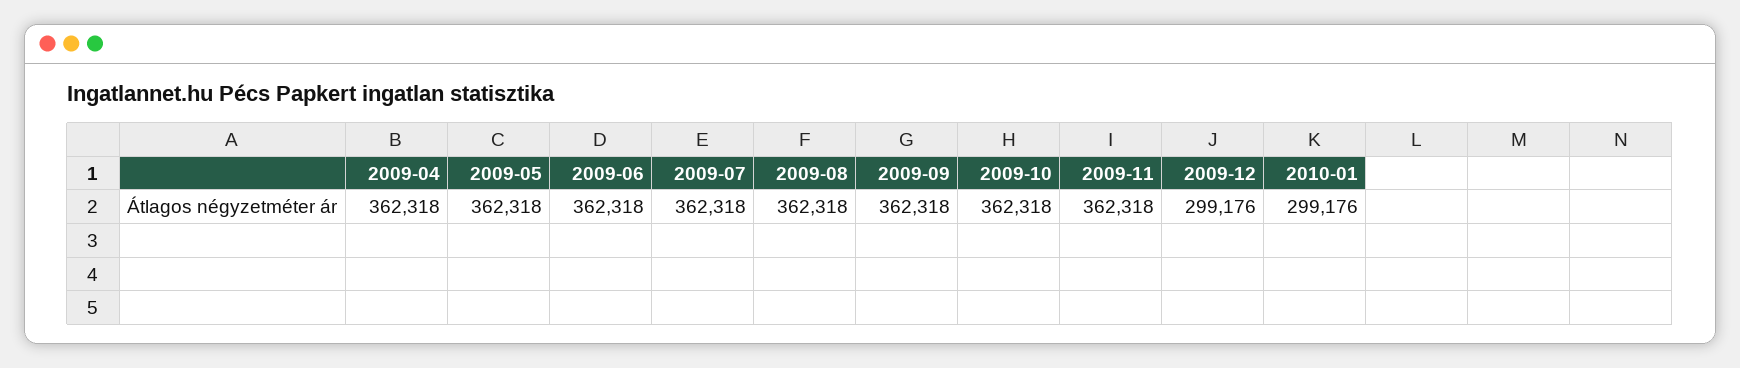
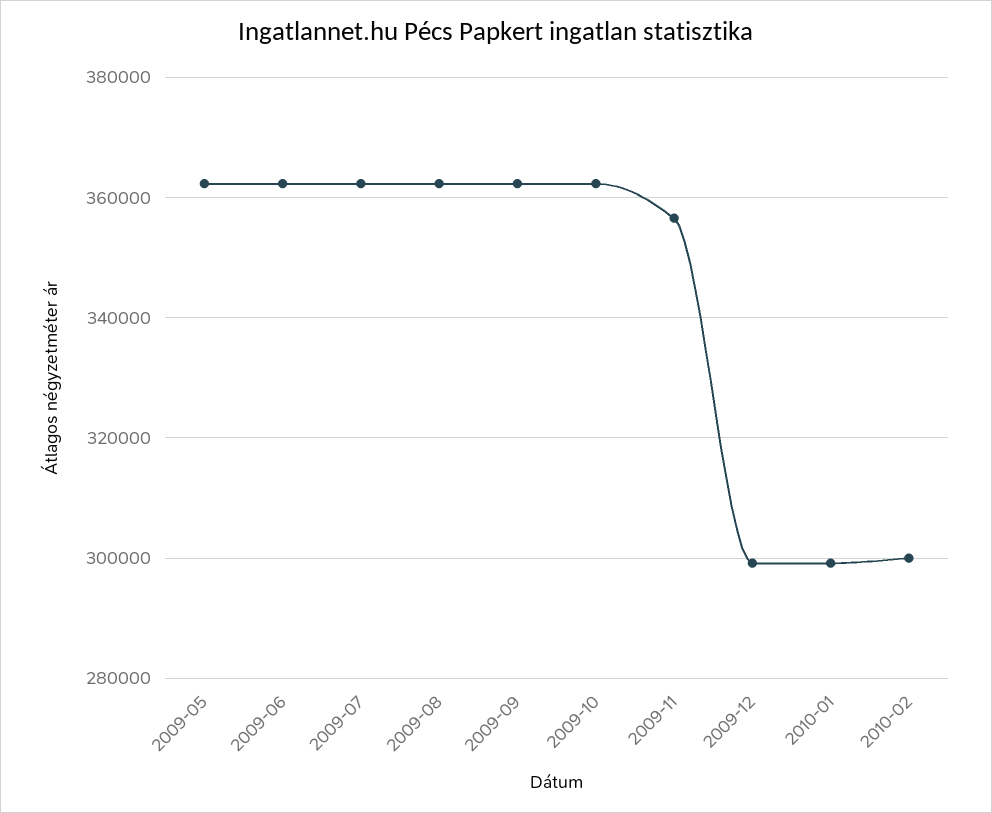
2009-04: 362318 -> none
2009-11: 362318 -> 356000
2010-02: none -> 300000

